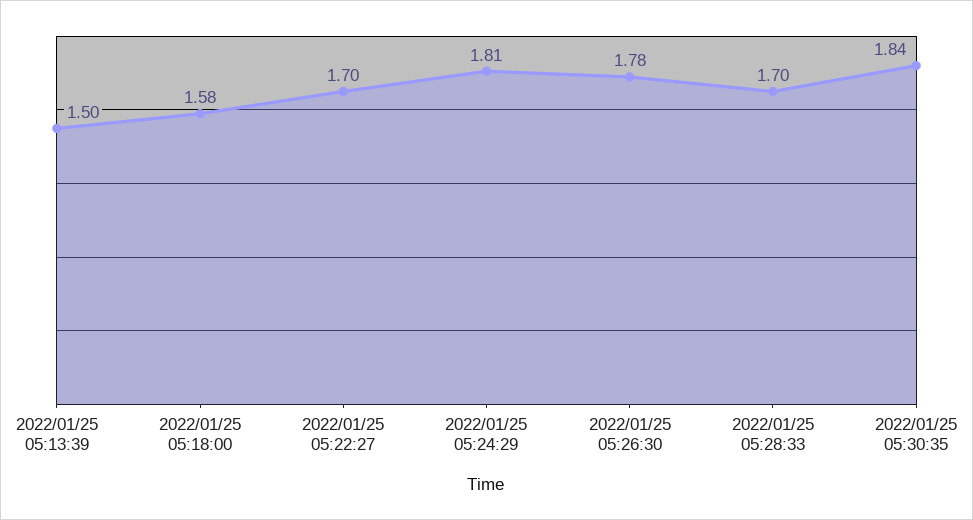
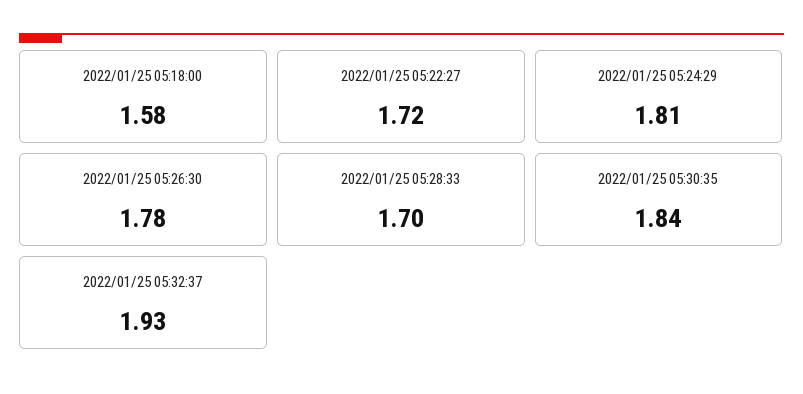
2022/01/25 05:13:39: 1.5 -> none
2022/01/25 05:22:27: 1.7 -> 1.72
2022/01/25 05:32:37: none -> 1.93

